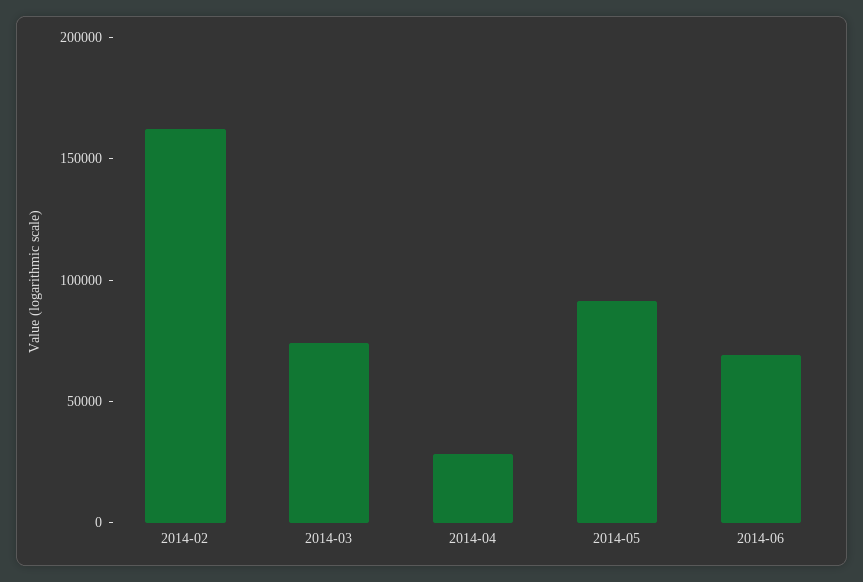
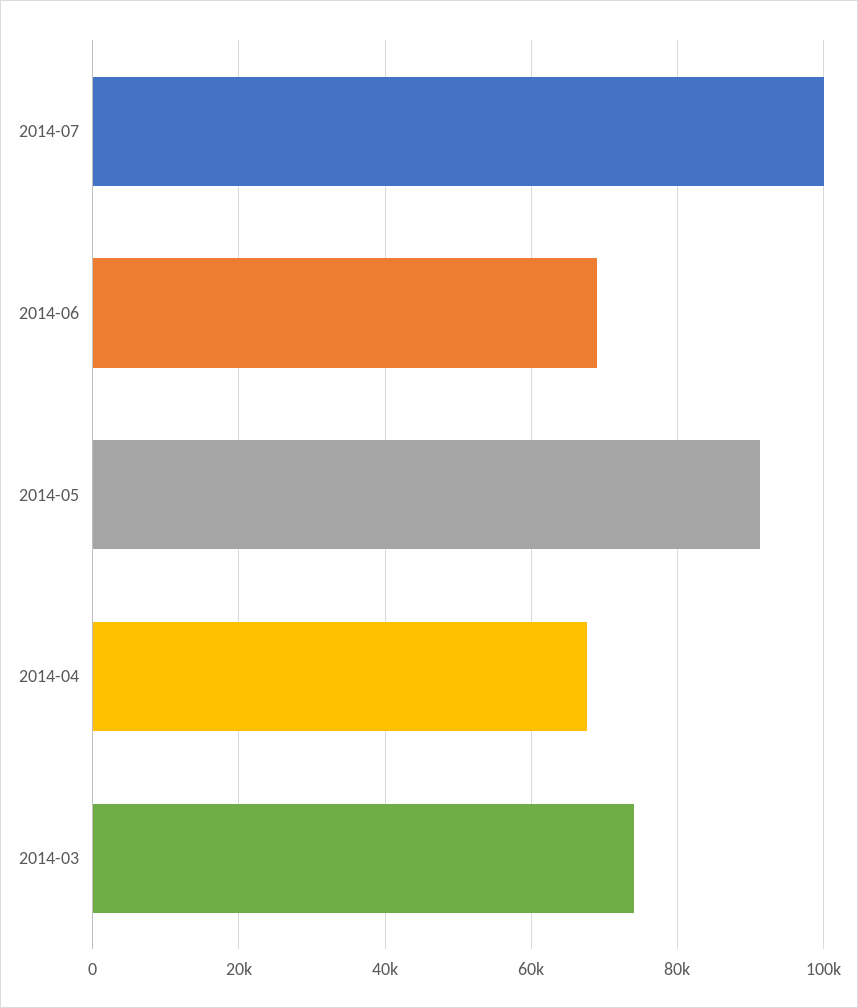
2014-02: 160000 -> none
2014-04: 30000 -> 68000
2014-07: none -> 100000

